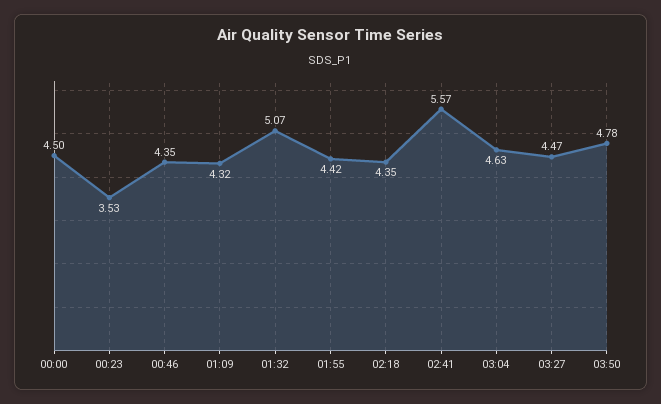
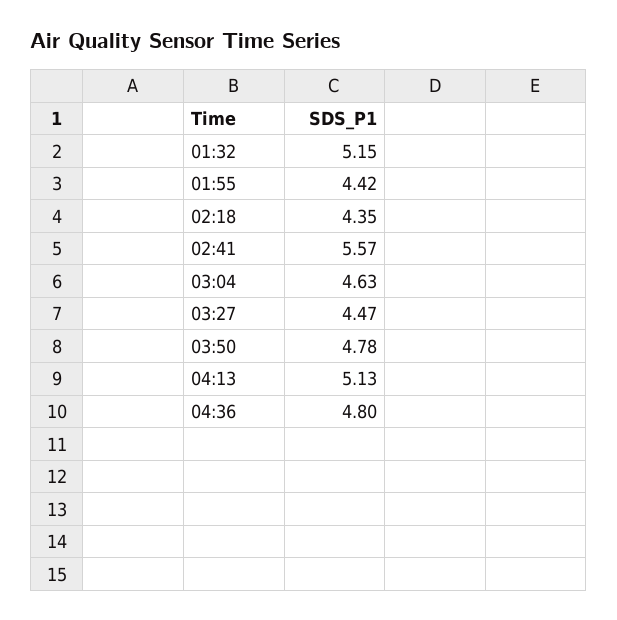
00:00: 4.5 -> none
00:23: 3.53 -> none
00:46: 4.35 -> none
01:09: 4.32 -> none
01:32: 5.07 -> 5.15
04:13: none -> 5.13
04:36: none -> 4.8

